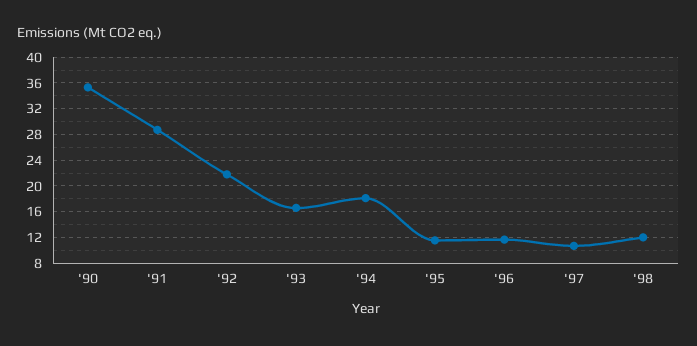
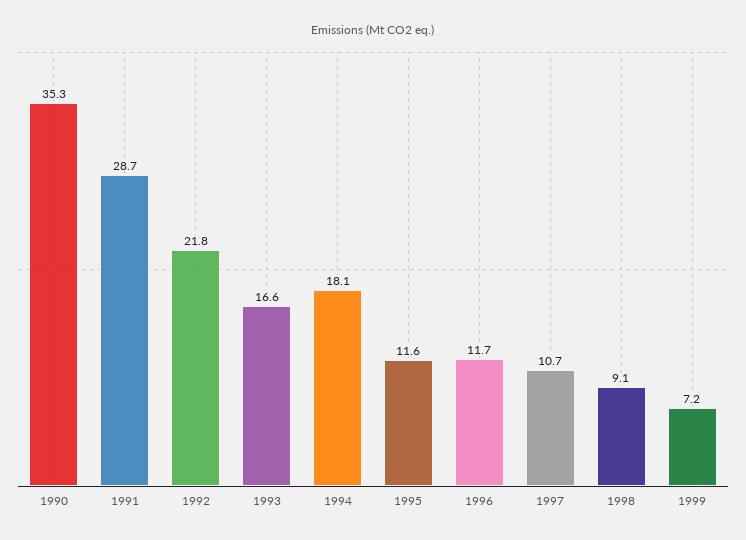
'98: 12 -> 9.1
1999: none -> 7.2

